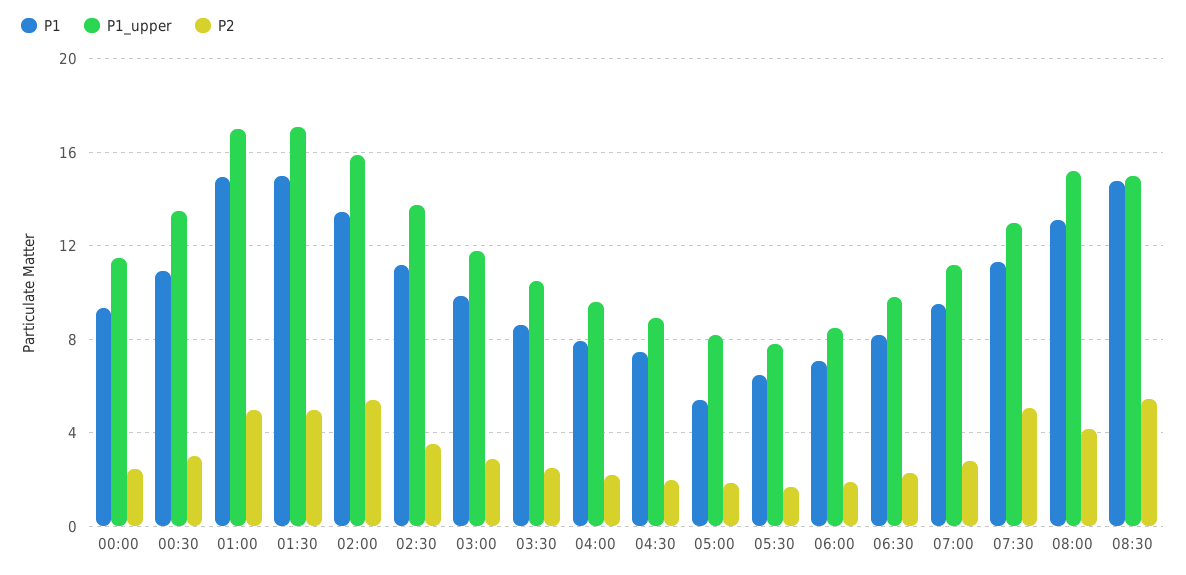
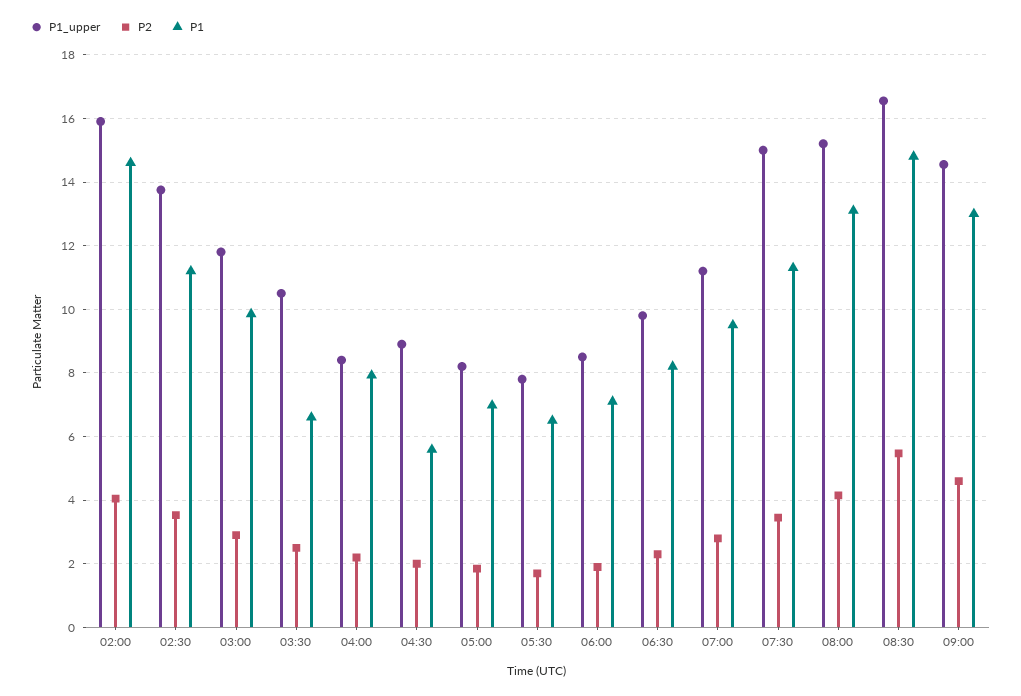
P1, 00:00: 9.5 -> none
P1_upper, 00:00: 11.5 -> none
P2, 00:00: 2.5 -> none
P1, 00:30: 11 -> none
P1_upper, 00:30: 13.5 -> none
P2, 00:30: 3 -> none
P1, 01:00: 15 -> none
P1_upper, 01:00: 17 -> none
P2, 01:00: 5 -> none
P1, 01:30: 15 -> none
P1_upper, 01:30: 17 -> none
P2, 01:30: 5 -> none
P1, 02:00: 13.5 -> 14.6
P2, 02:00: 5.5 -> 4
P1, 03:30: 8.5 -> 6.6
P1_upper, 04:00: 9.5 -> 8.4
P1, 04:30: 7.5 -> 5.6
P1, 05:00: 5.5 -> 7
P1_upper, 07:30: 13 -> 15
P2, 07:30: 5 -> 3.4
P1_upper, 08:30: 15 -> 16.6
P1_upper, 09:00: none -> 14.6
P2, 09:00: none -> 4.6
P1, 09:00: none -> 13

